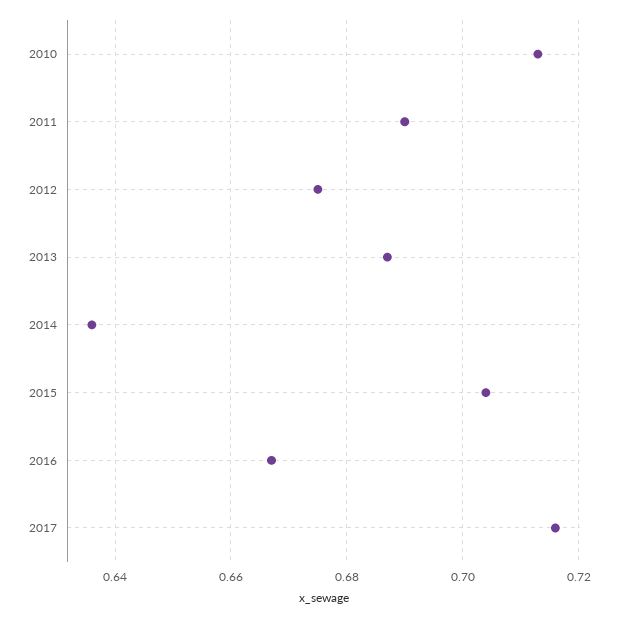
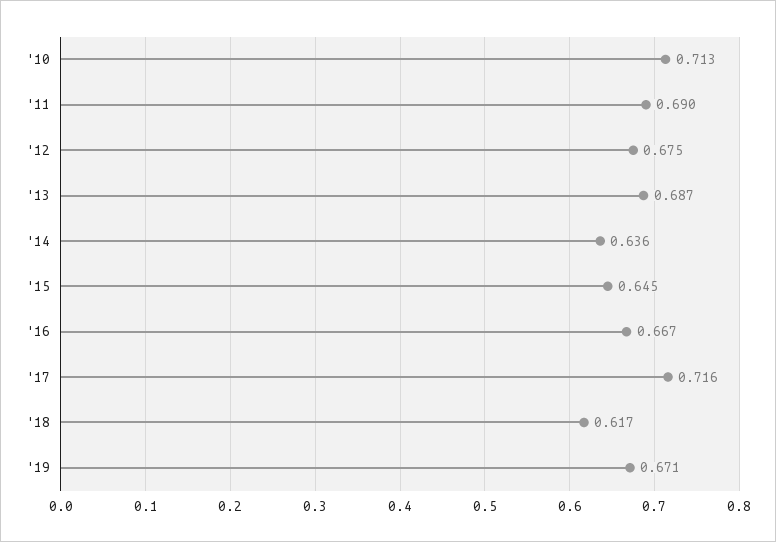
2015: 0.705 -> 0.645
'18: none -> 0.617
'19: none -> 0.671

